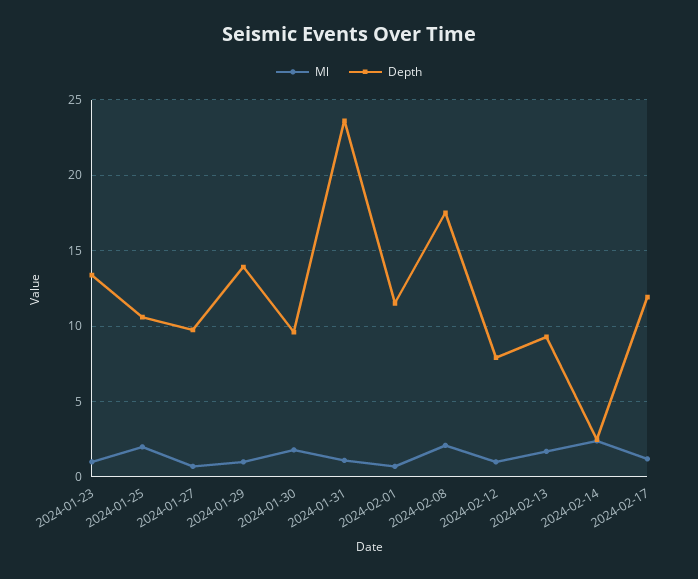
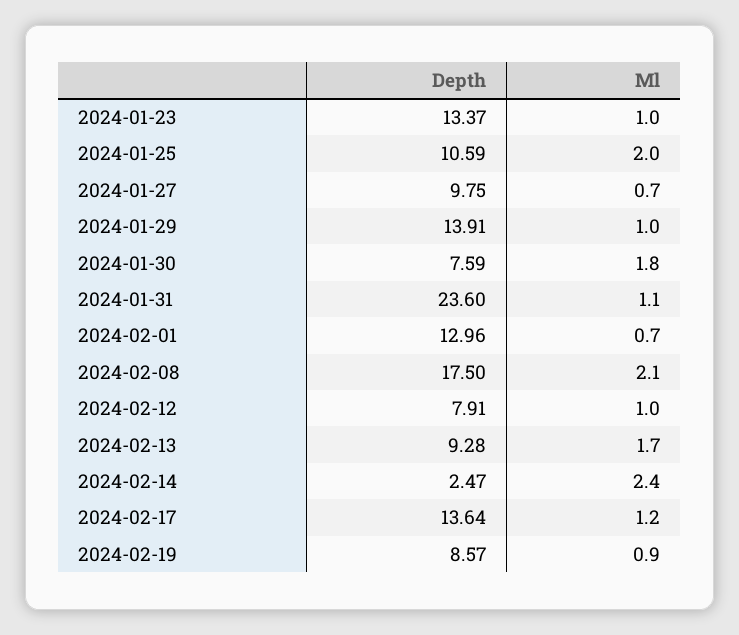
Depth, 2024-01-30: 9.5 -> 7.59
Depth, 2024-02-01: 11.5 -> 12.96
Depth, 2024-02-17: 12 -> 13.64
Depth, 2024-02-19: none -> 8.57
Ml, 2024-02-19: none -> 0.9

